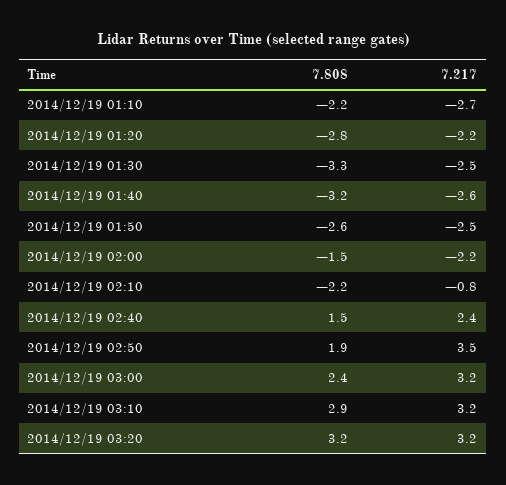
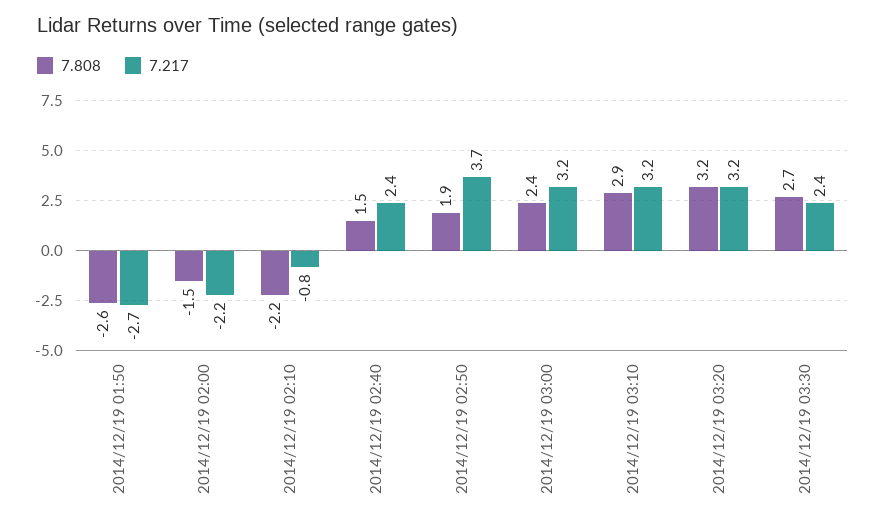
7.808, 2014/12/19 01:10: -2.2 -> none
7.217, 2014/12/19 01:10: -2.7 -> none
7.808, 2014/12/19 01:20: -2.8 -> none
7.217, 2014/12/19 01:20: -2.2 -> none
7.808, 2014/12/19 01:30: -3.3 -> none
7.217, 2014/12/19 01:30: -2.5 -> none
7.808, 2014/12/19 01:40: -3.2 -> none
7.217, 2014/12/19 01:40: -2.6 -> none
7.217, 2014/12/19 01:50: -2.5 -> -2.7
7.217, 2014/12/19 02:50: 3.5 -> 3.7
7.808, 2014/12/19 03:30: none -> 2.7
7.217, 2014/12/19 03:30: none -> 2.4

